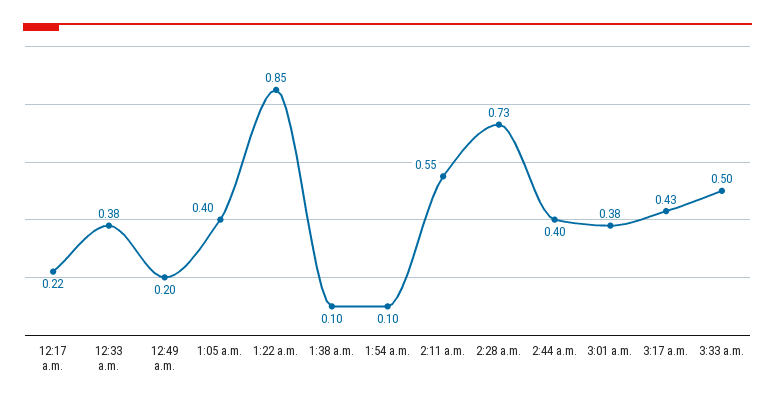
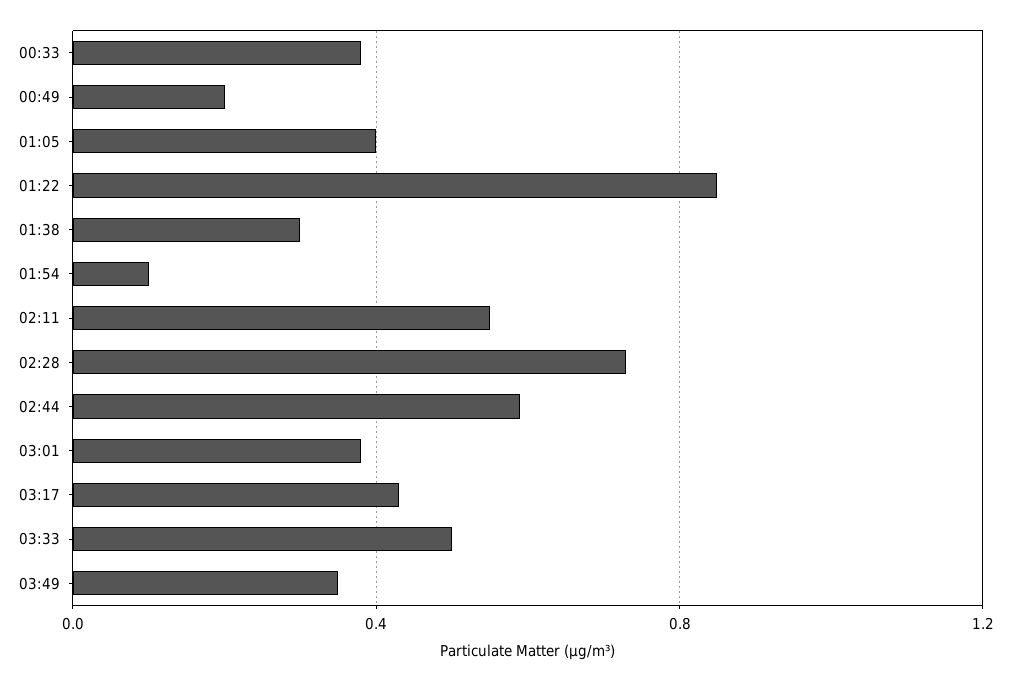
12:17 a.m.: 0.22 -> none
1:38 a.m.: 0.1 -> 0.3
2:44 a.m.: 0.4 -> 0.6
03:49: none -> 0.35

